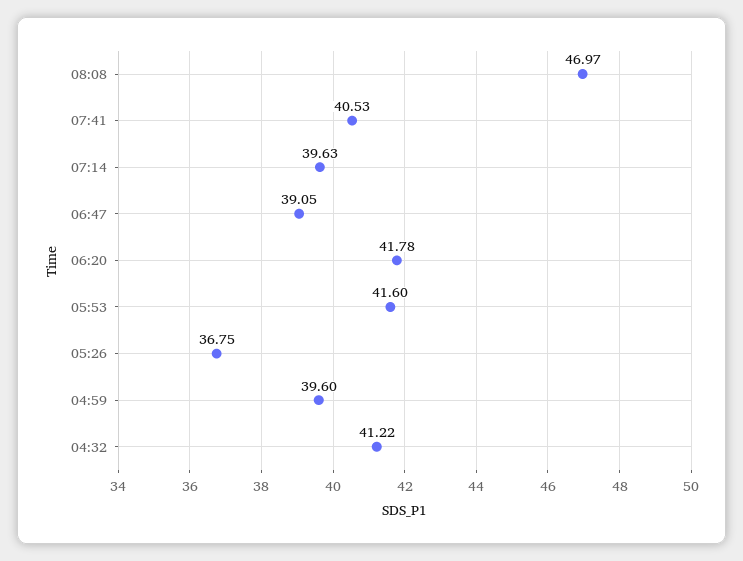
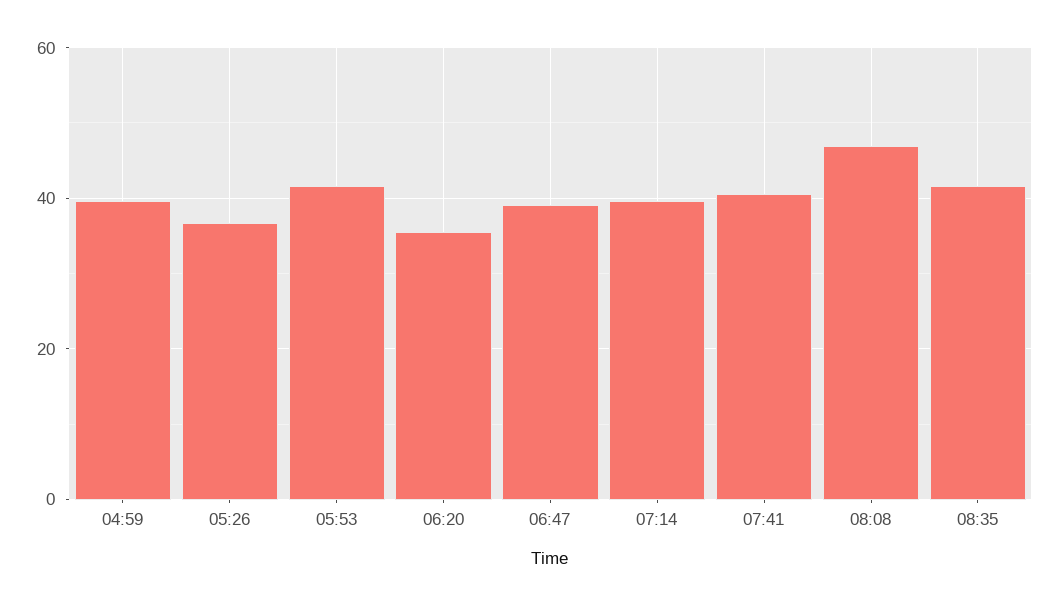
06:20: 41.78 -> 36
04:32: 41.22 -> none
08:35: none -> 42

